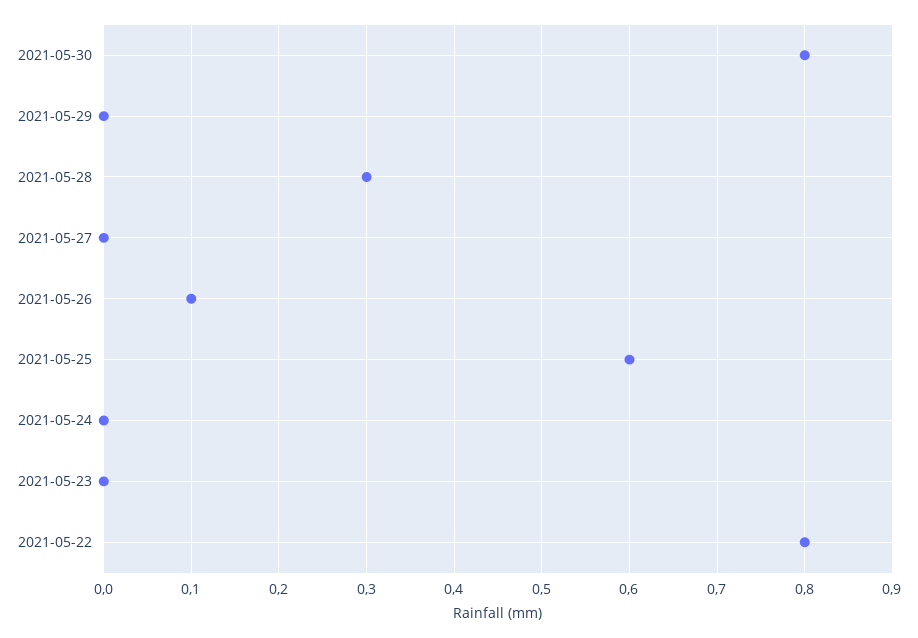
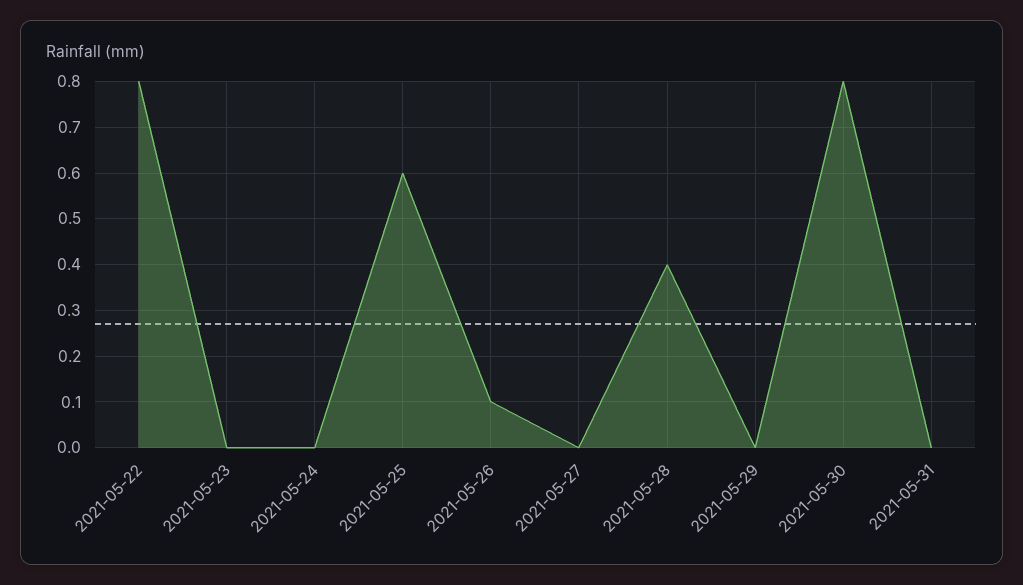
2021-05-28: 0.3 -> 0.4
2021-05-31: none -> 0

